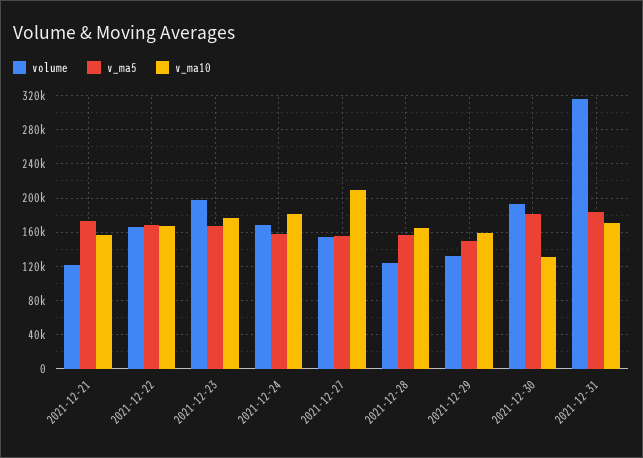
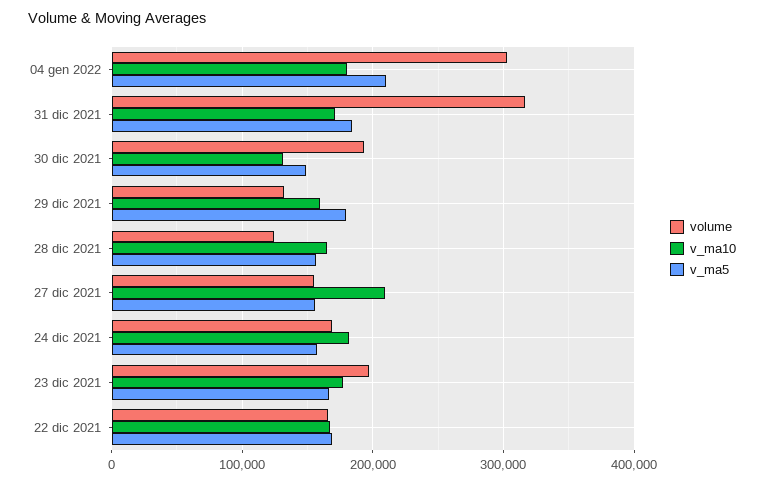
volume, 2021-12-21: 120000 -> none
v_ma5, 2021-12-21: 170000 -> none
v_ma10, 2021-12-21: 160000 -> none
v_ma5, 2021-12-29: 150000 -> 180000
v_ma5, 2021-12-30: 180000 -> 150000
volume, 04 gen 2022: none -> 300000
v_ma10, 04 gen 2022: none -> 180000
v_ma5, 04 gen 2022: none -> 210000

